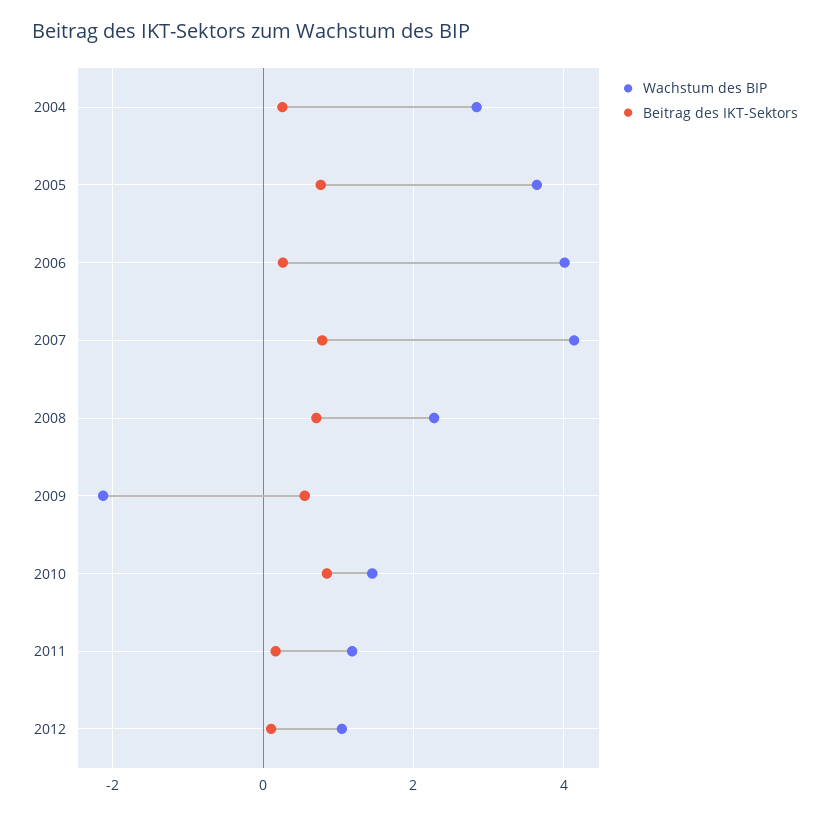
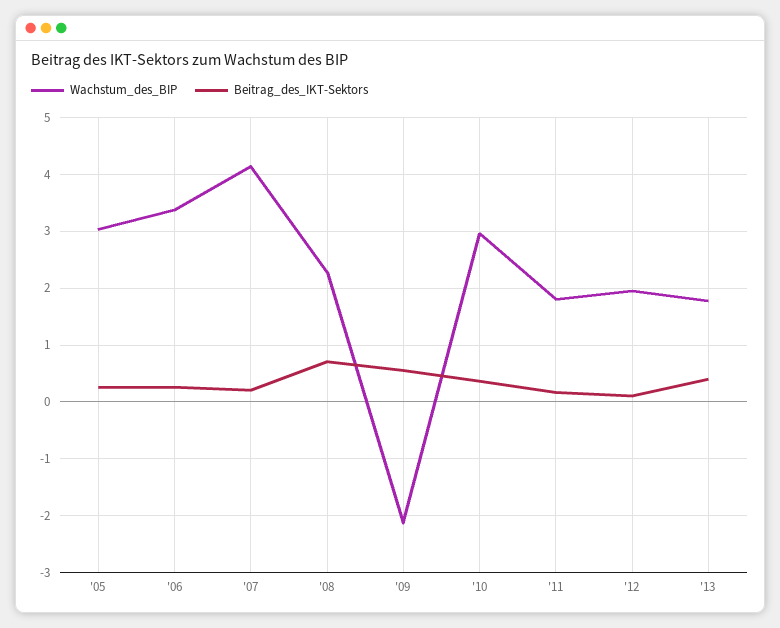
Wachstum des BIP, 2004: 2.8 -> none
Beitrag des IKT-Sektors, 2004: 0.2 -> none
Wachstum des BIP, 2005: 3.6 -> 3
Beitrag des IKT-Sektors, 2005: 0.8 -> 0.2
Wachstum des BIP, 2006: 4 -> 3.4
Beitrag des IKT-Sektors, 2007: 0.8 -> 0.2
Wachstum des BIP, 2010: 1.4 -> 3
Beitrag des IKT-Sektors, 2010: 0.8 -> 0.4
Wachstum des BIP, 2011: 1.2 -> 1.8
Wachstum des BIP, 2012: 1 -> 2
Wachstum des BIP, '13: none -> 1.8
Beitrag des IKT-Sektors, '13: none -> 0.4

